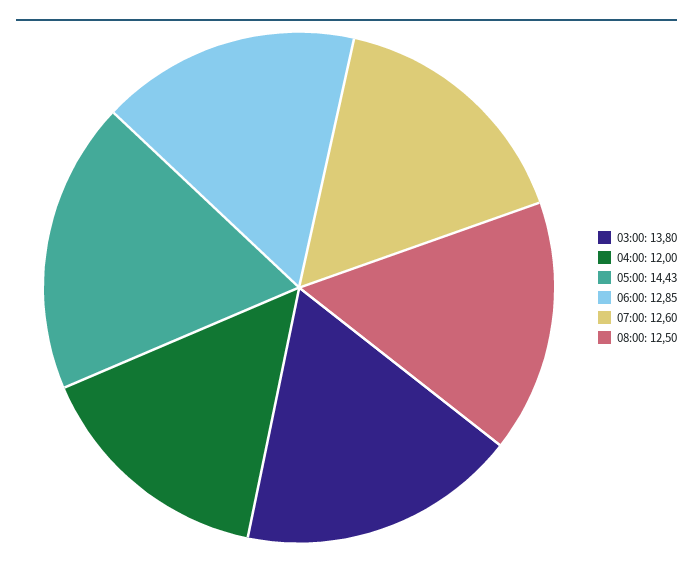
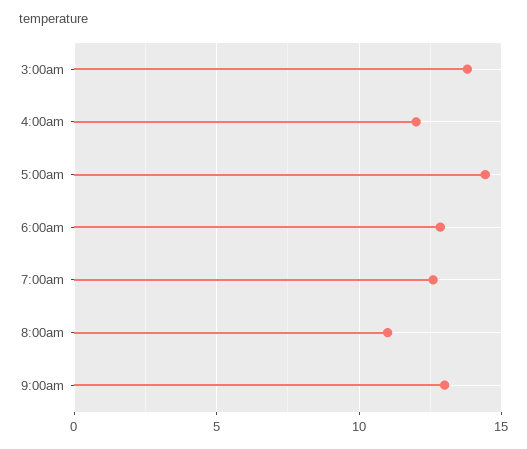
08:00: 12.5 -> 11
9:00am: none -> 13

